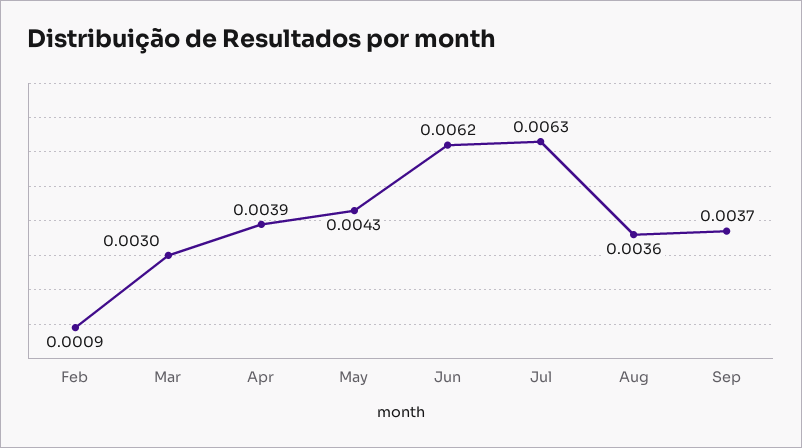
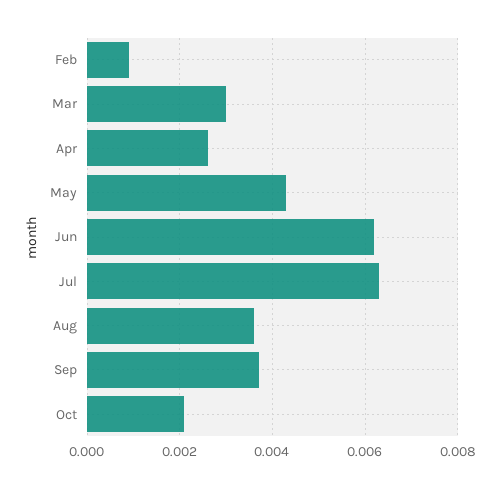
Apr: 0.0039 -> 0.0025
Oct: none -> 0.002

